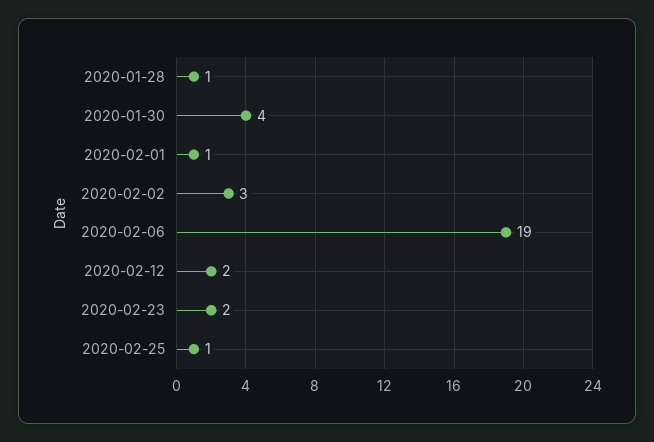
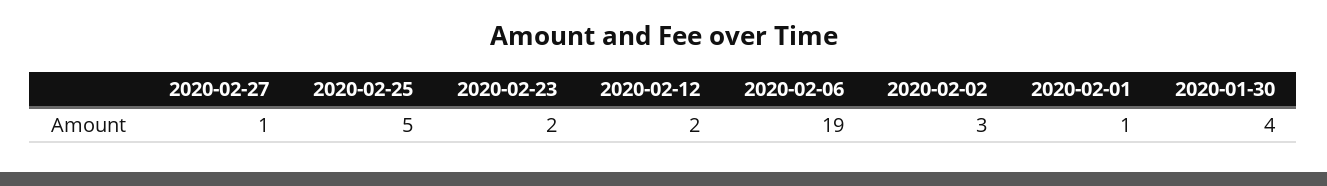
2020-01-28: 1 -> none
2020-02-25: 1 -> 5
2020-02-27: none -> 1

